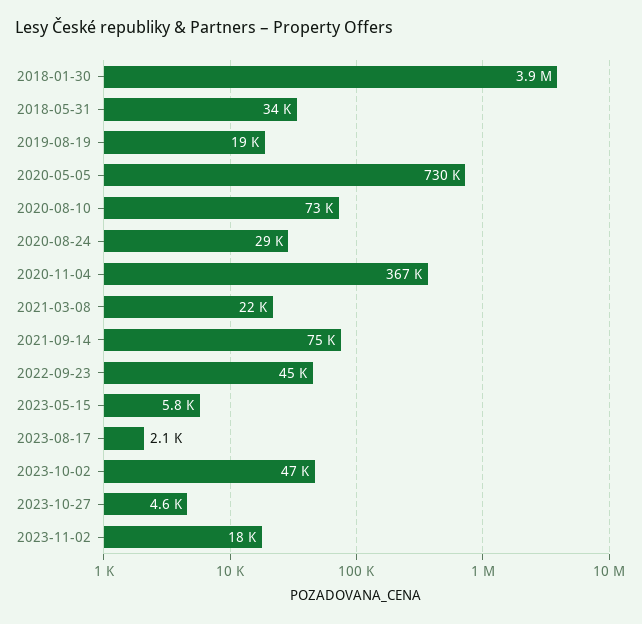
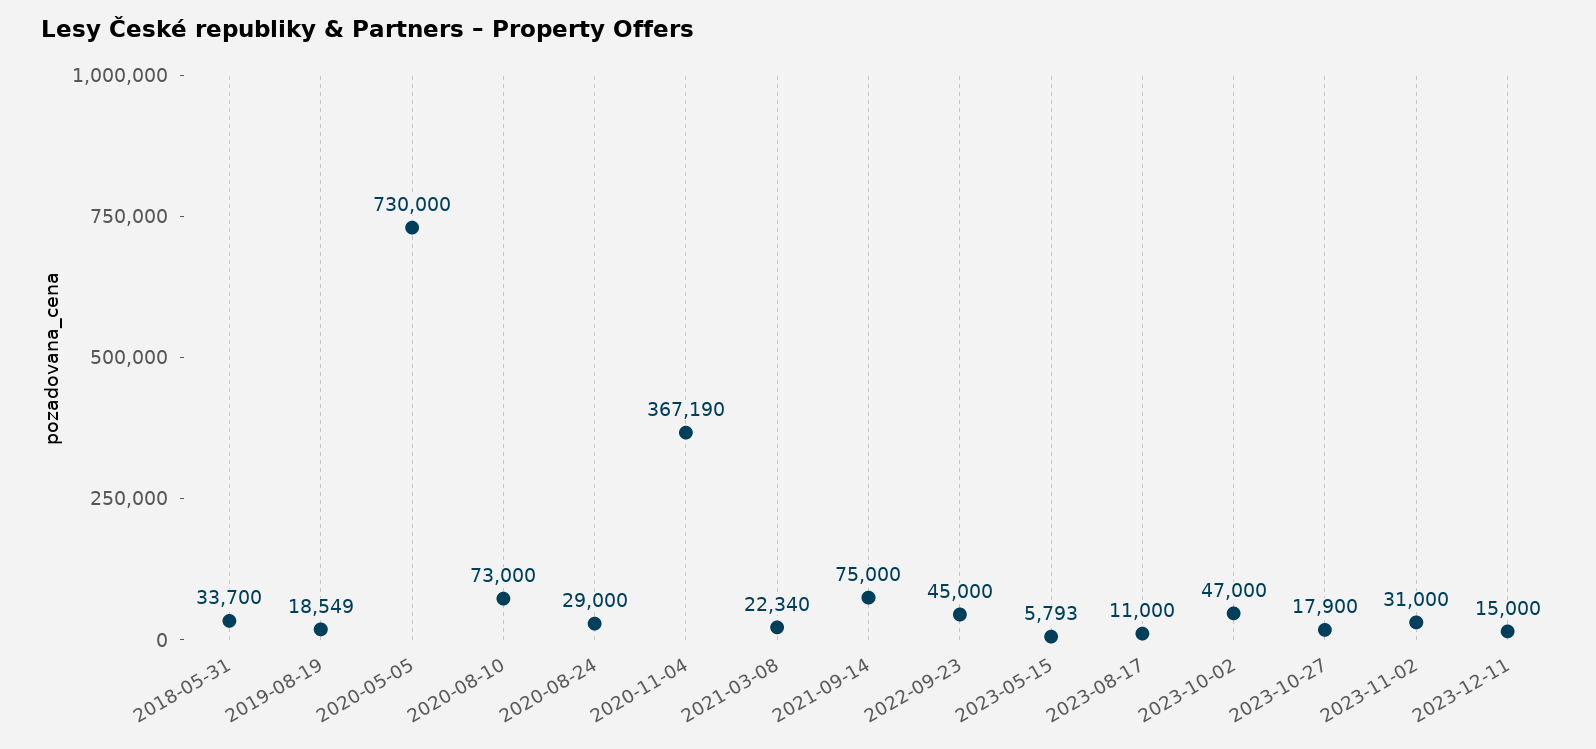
2018-01-30: 3900000 -> none
2023-08-17: 2100 -> 11000
2023-10-27: 4600 -> 17900
2023-11-02: 18000 -> 31000
2023-12-11: none -> 15000

